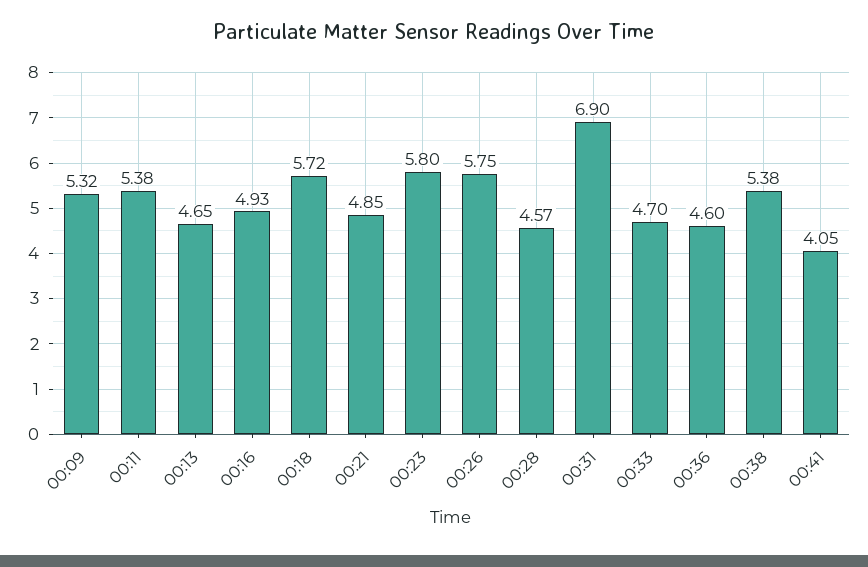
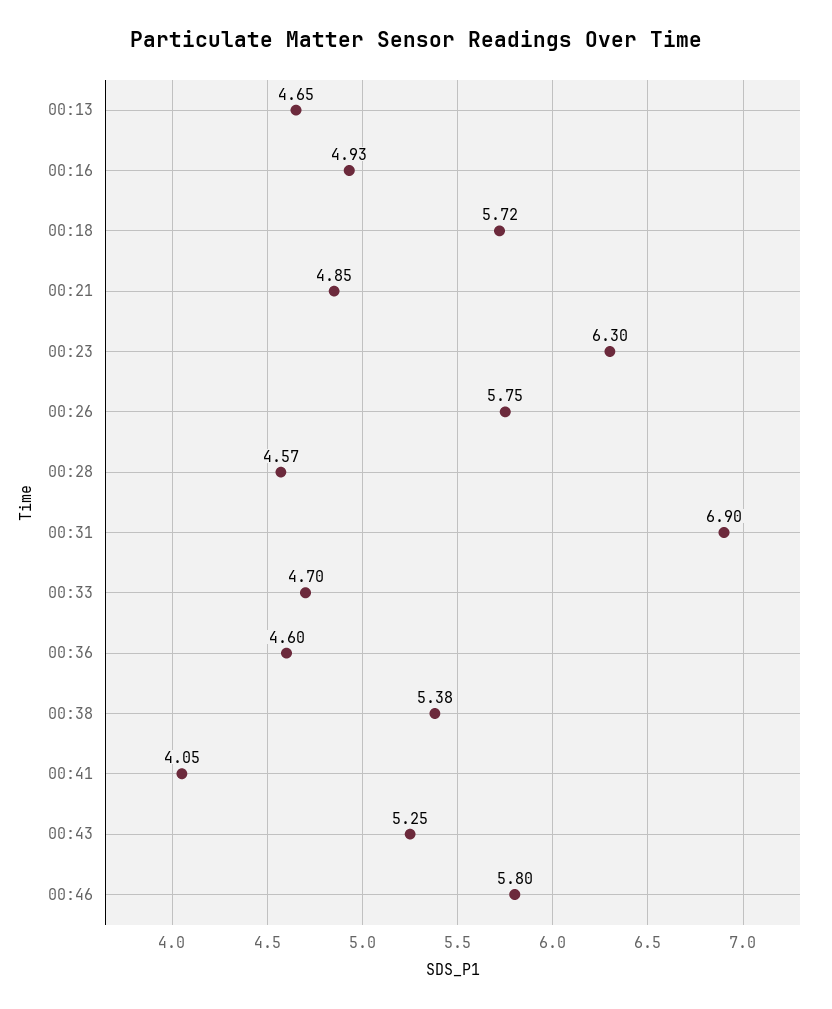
00:09: 5.32 -> none
00:11: 5.38 -> none
00:23: 5.8 -> 6.3
00:43: none -> 5.25
00:46: none -> 5.8

